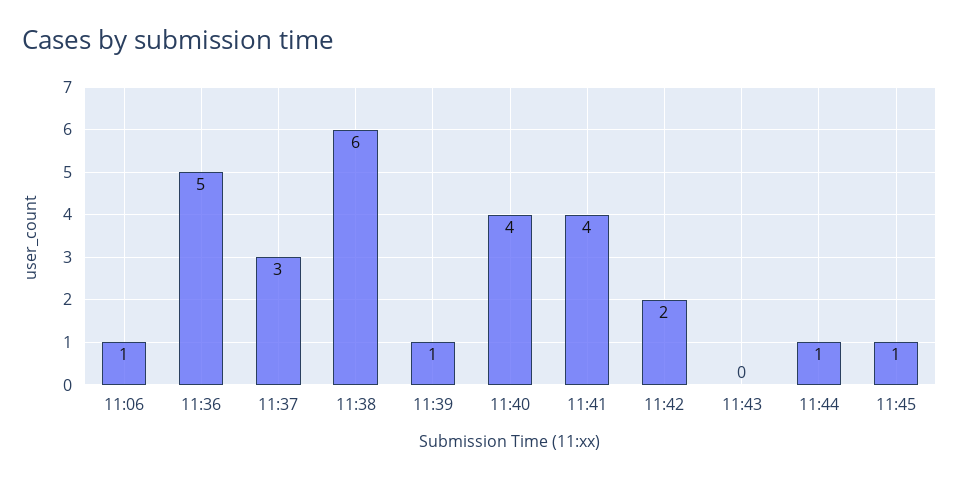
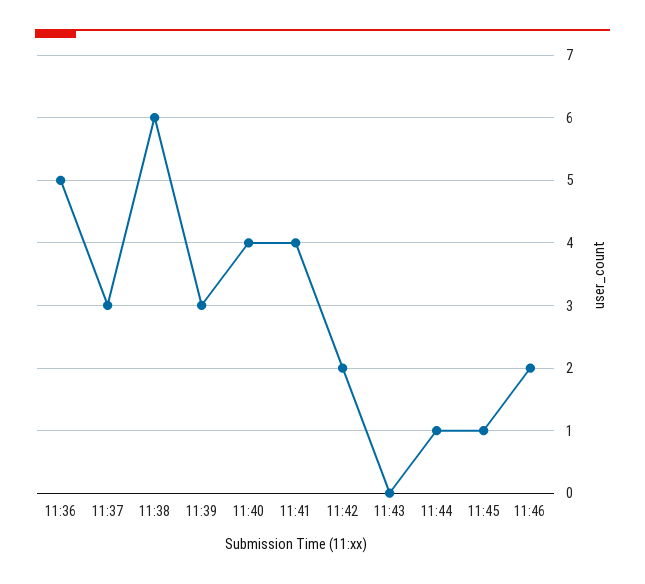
11:06: 1 -> none
11:39: 1 -> 3
11:46: none -> 2

